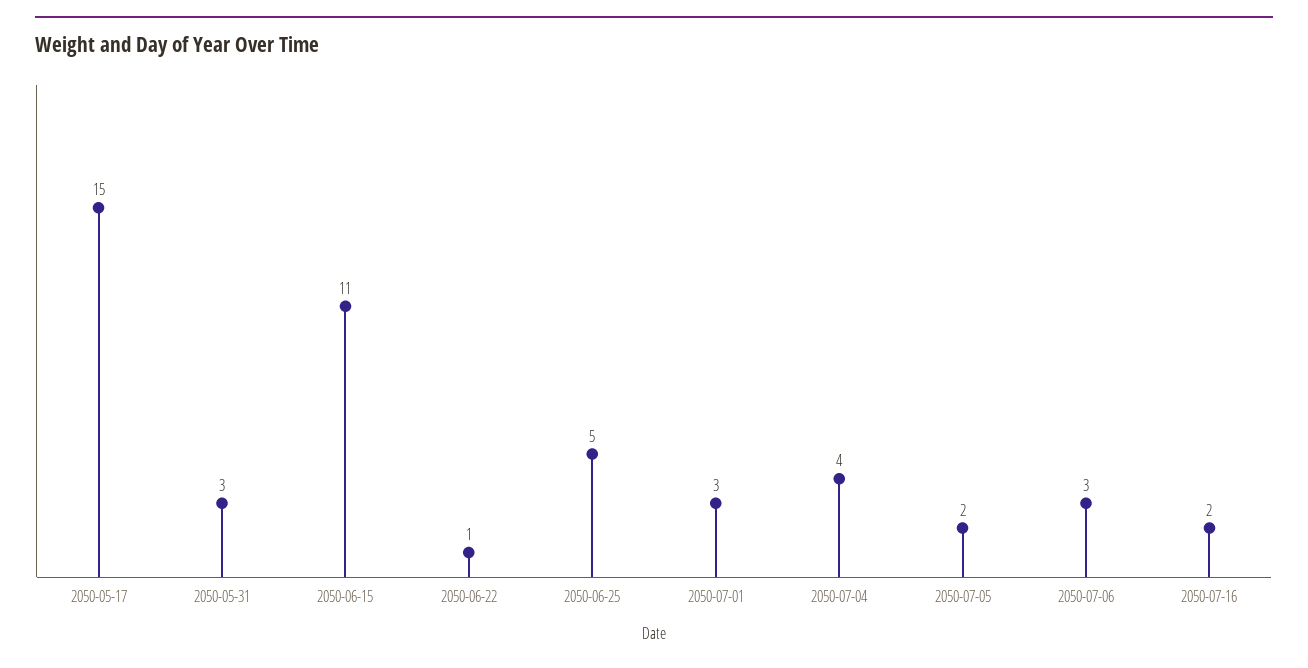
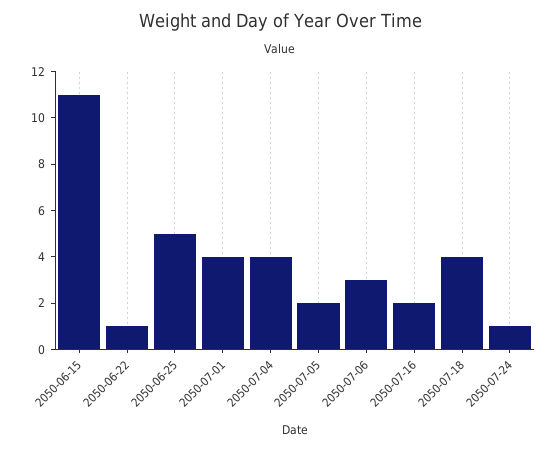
2050-05-17: 15 -> none
2050-05-31: 3 -> none
2050-07-01: 3 -> 4
2050-07-18: none -> 4
2050-07-24: none -> 1

